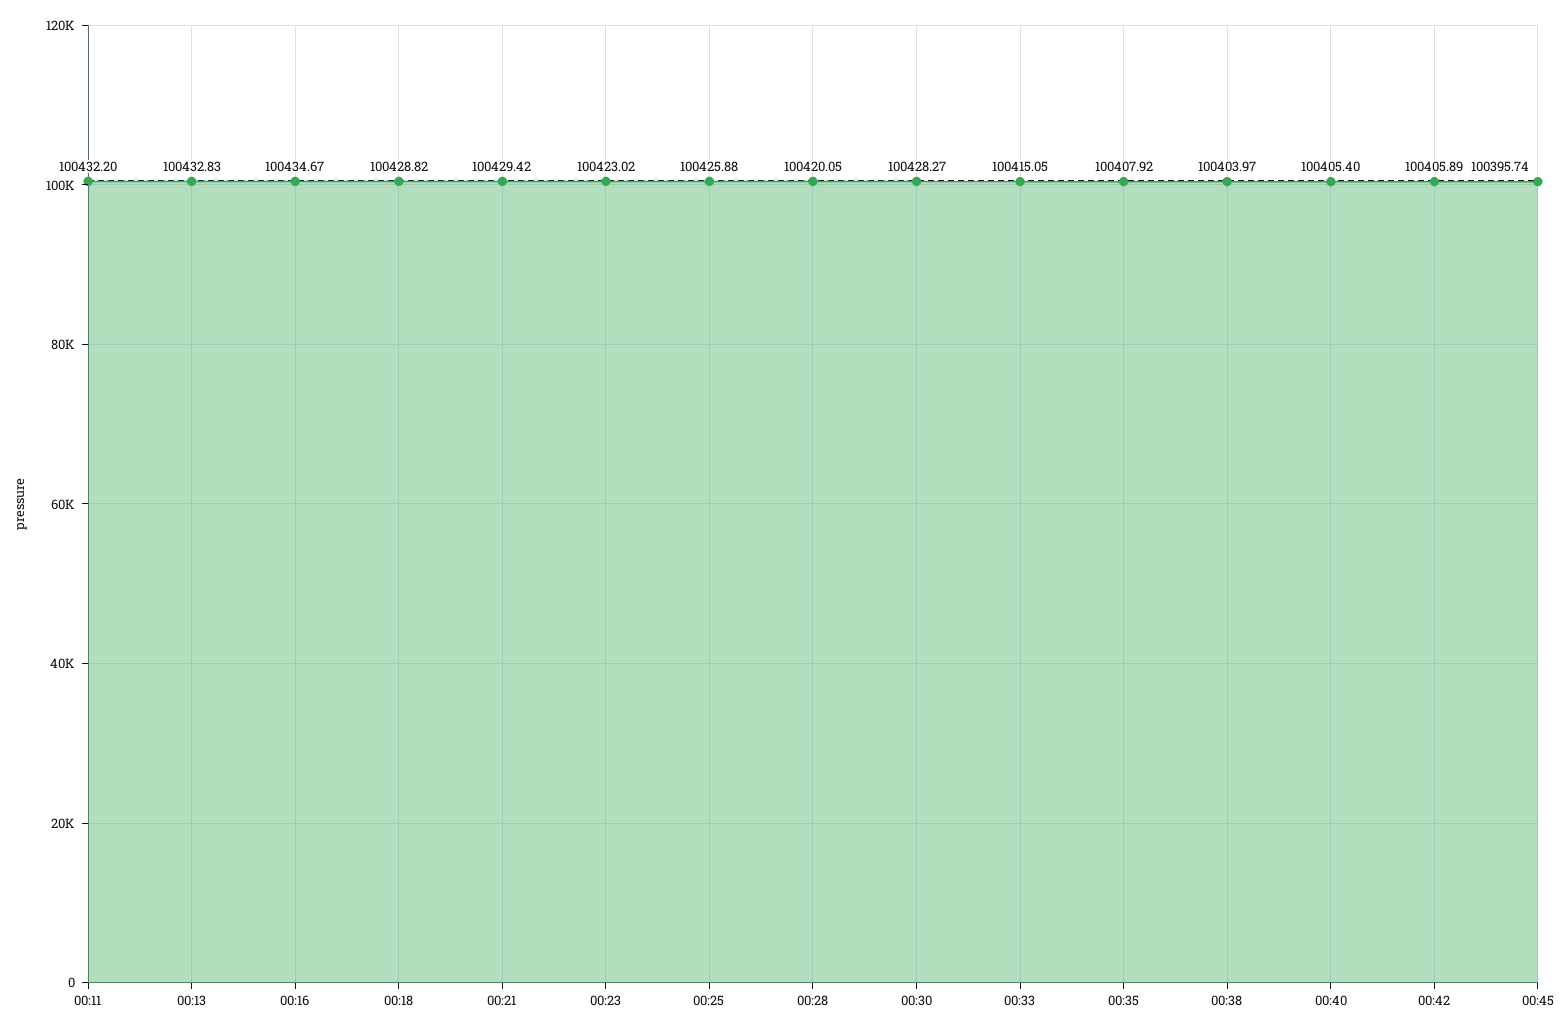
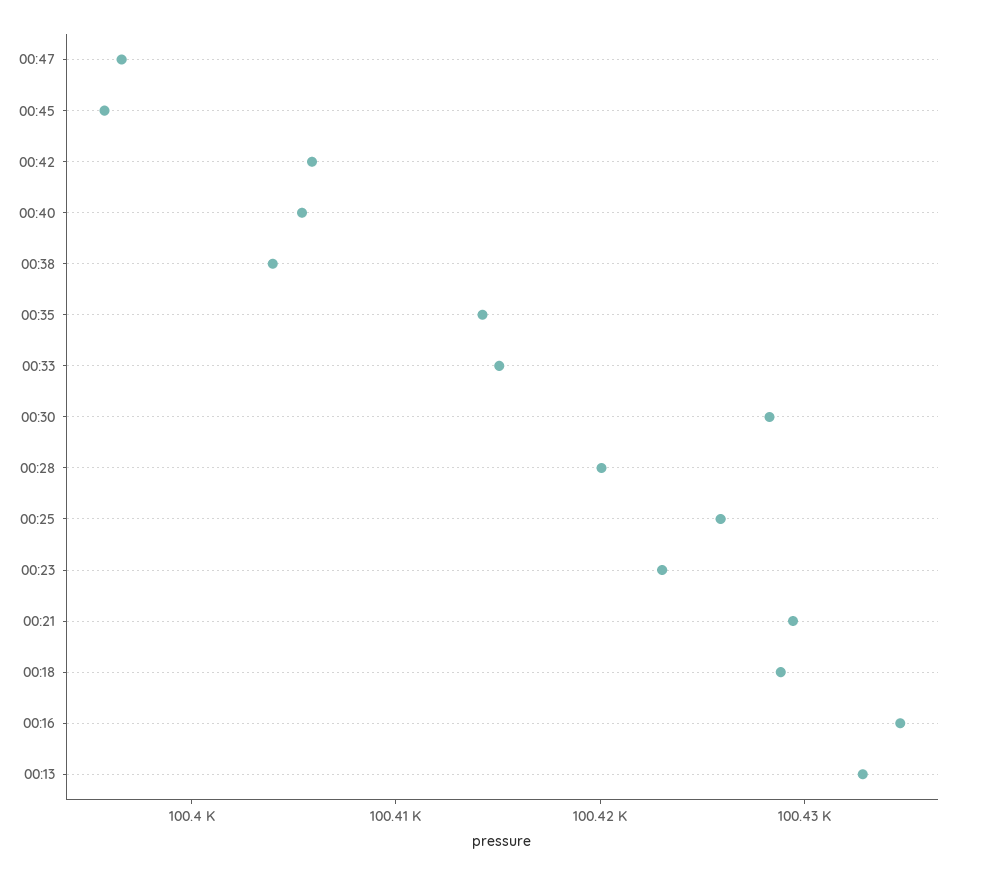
00:11: 100432.2 -> none
00:35: 100407.92 -> 100414
00:47: none -> 100396

